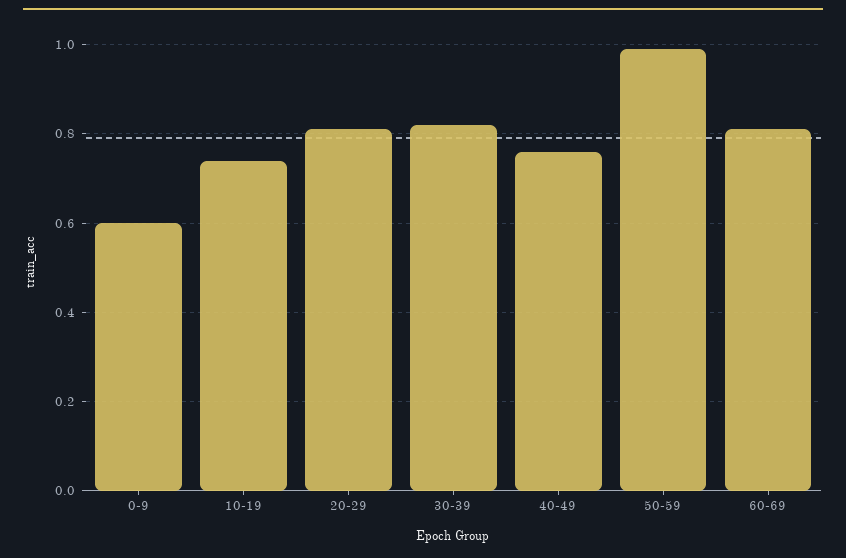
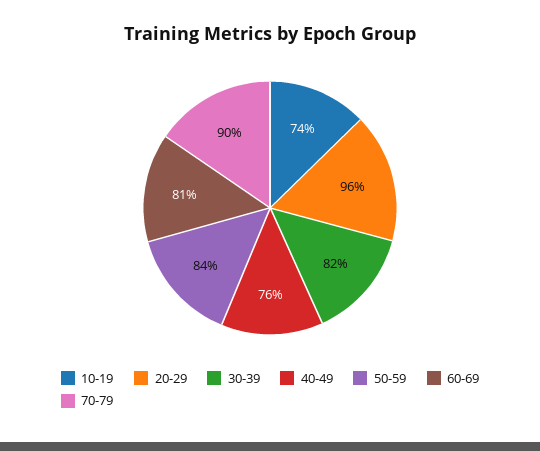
0-9: 0.6 -> none
20-29: 0.8 -> 0.96
50-59: 1 -> 0.84
70-79: none -> 0.9

